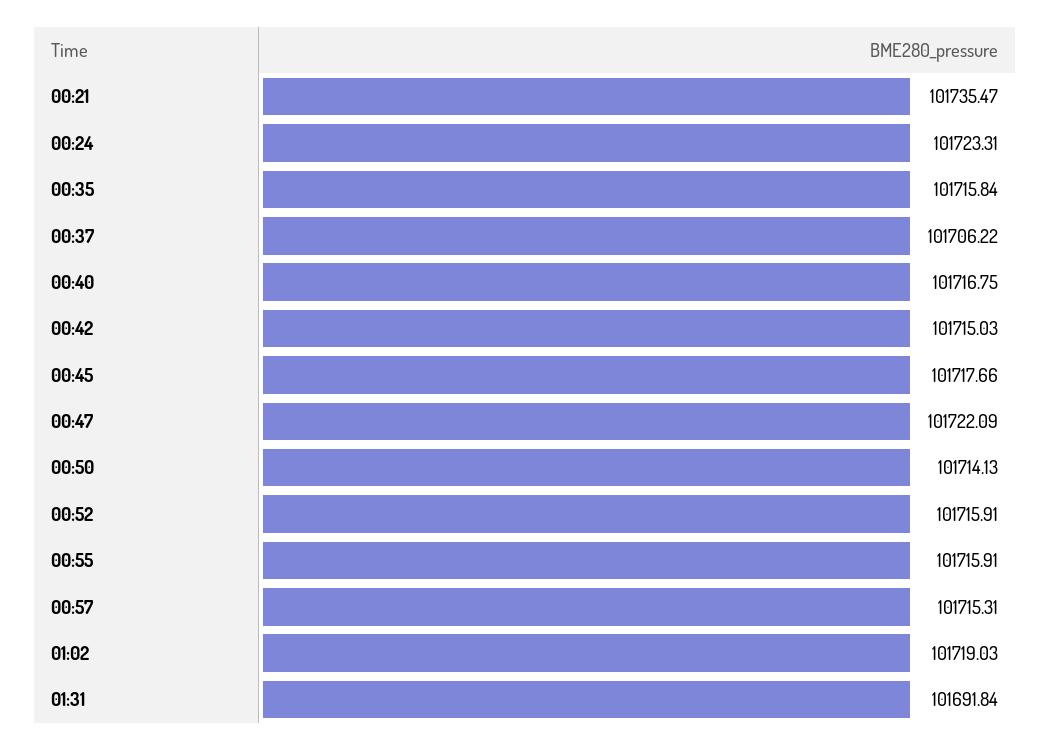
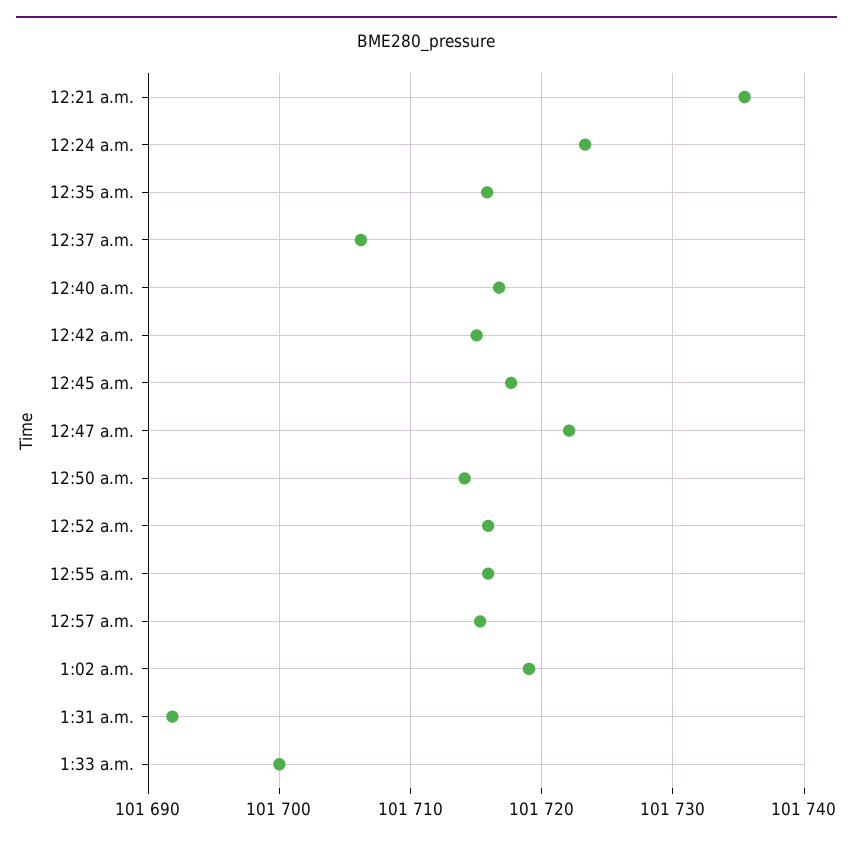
1:33 a.m.: none -> 101700

